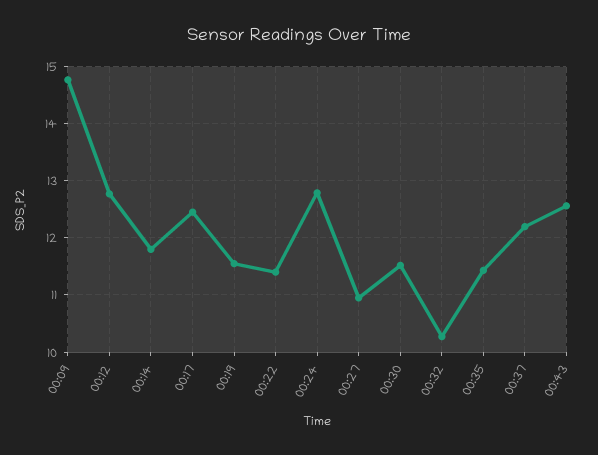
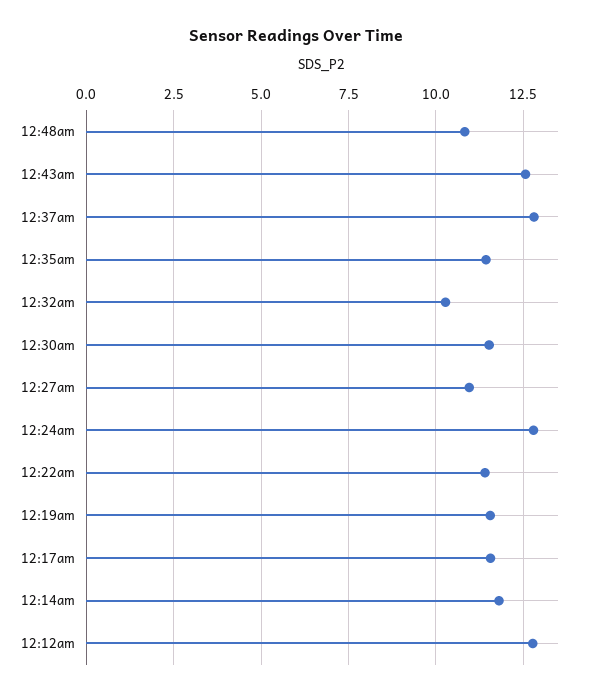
00:09: 14.8 -> none
00:17: 12.4 -> 11.5
00:37: 12.2 -> 12.75
12:48am: none -> 10.75

